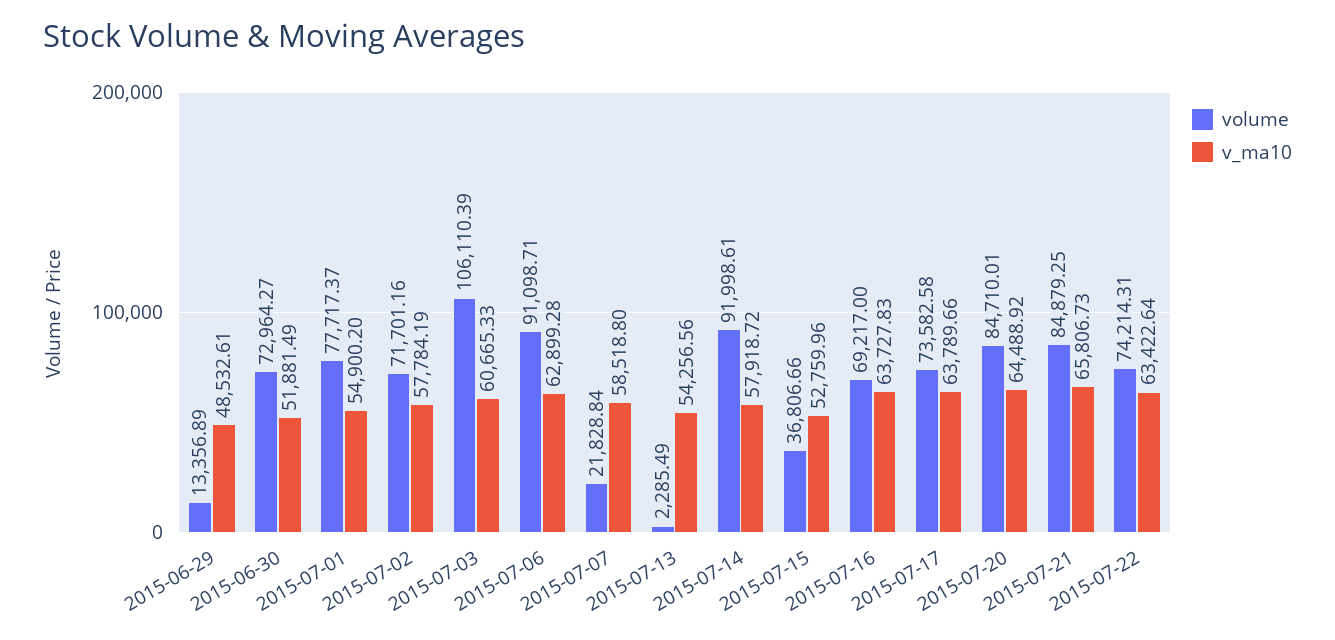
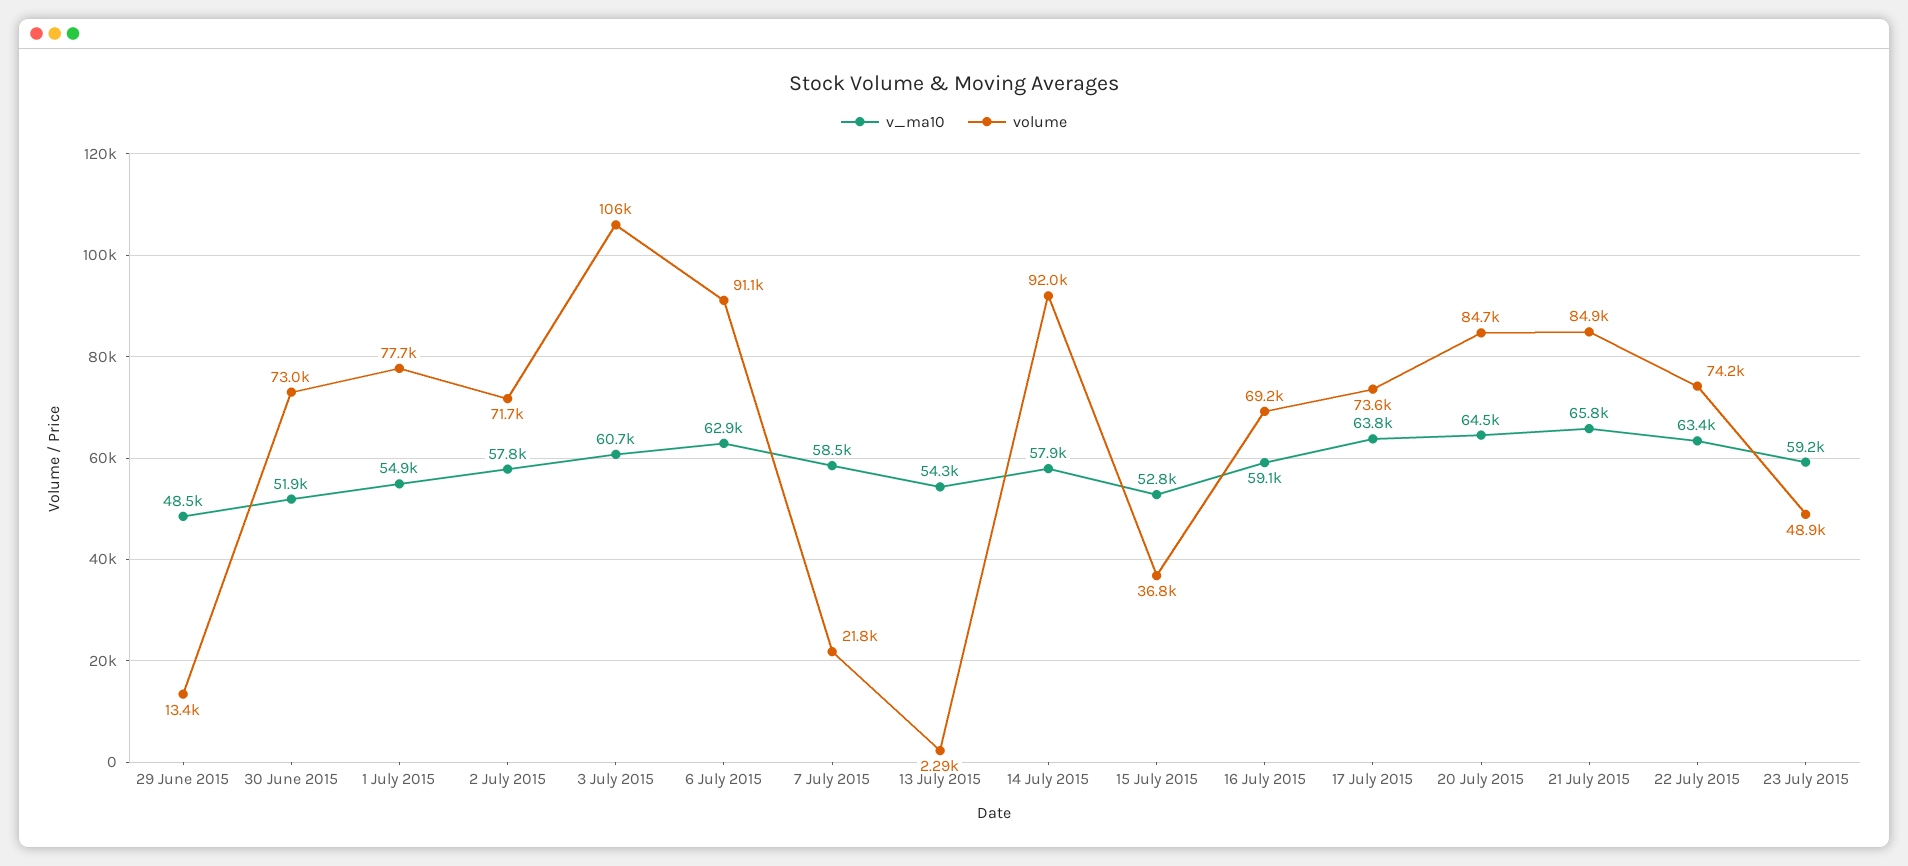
v_ma10, 2015-07-16: 63727.83 -> 59100
v_ma10, 23 July 2015: none -> 59200
volume, 23 July 2015: none -> 48900

